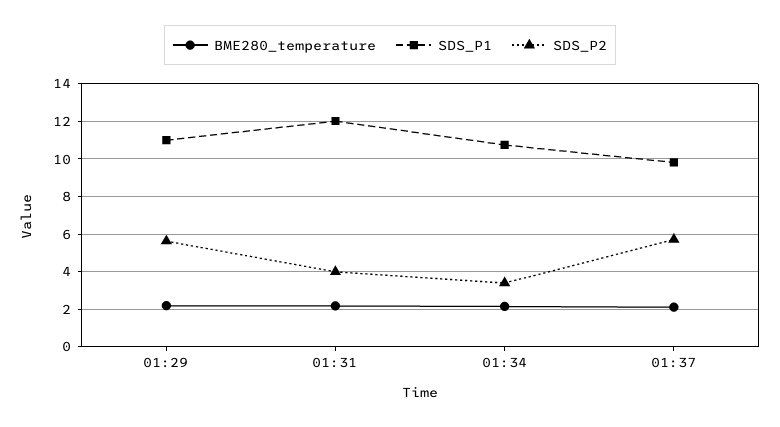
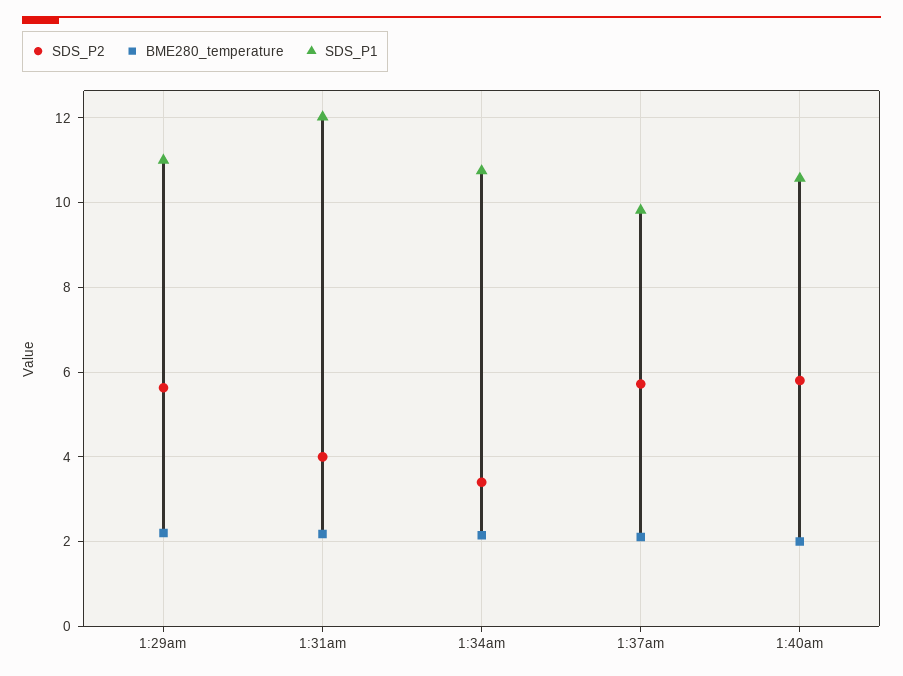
SDS_P2, 1:40am: none -> 5.8
BME280_temperature, 1:40am: none -> 2
SDS_P1, 1:40am: none -> 10.6

